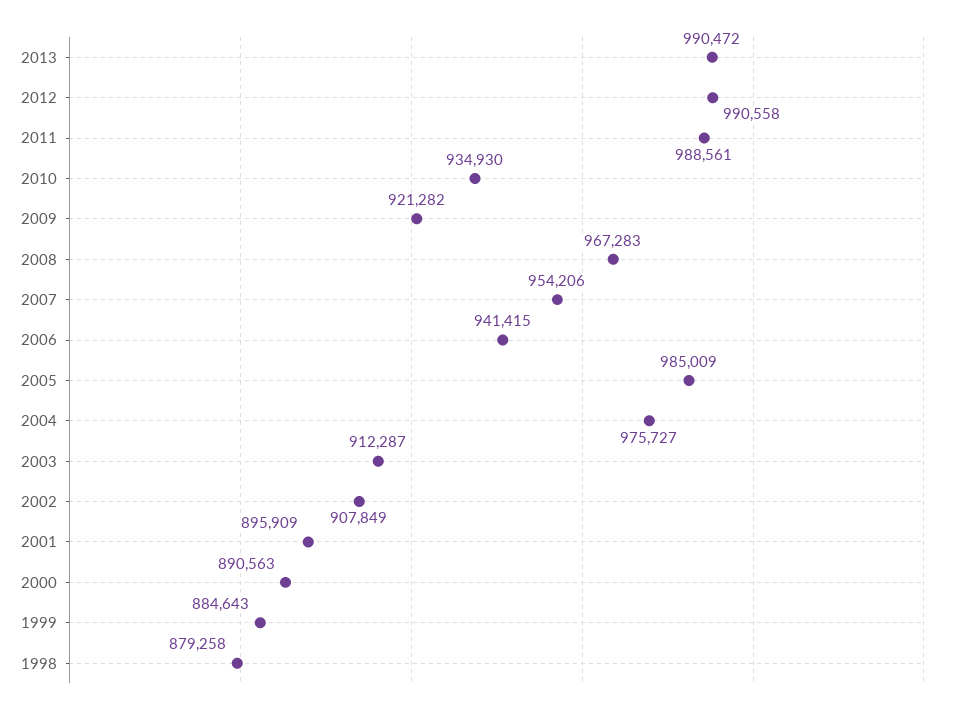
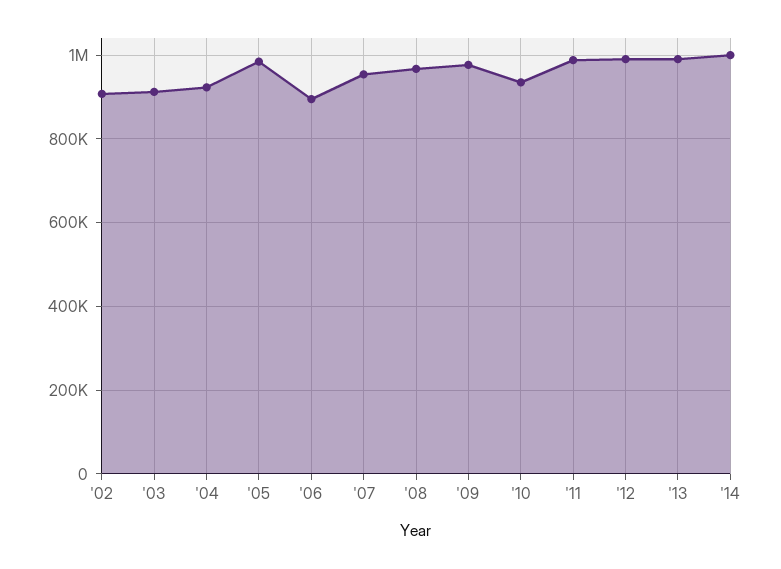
2009: 921282 -> 980000
2006: 941415 -> 900000
2004: 975727 -> 920000
2001: 895909 -> none
2000: 890563 -> none
1999: 884643 -> none
1998: 879258 -> none
'14: none -> 1000000

